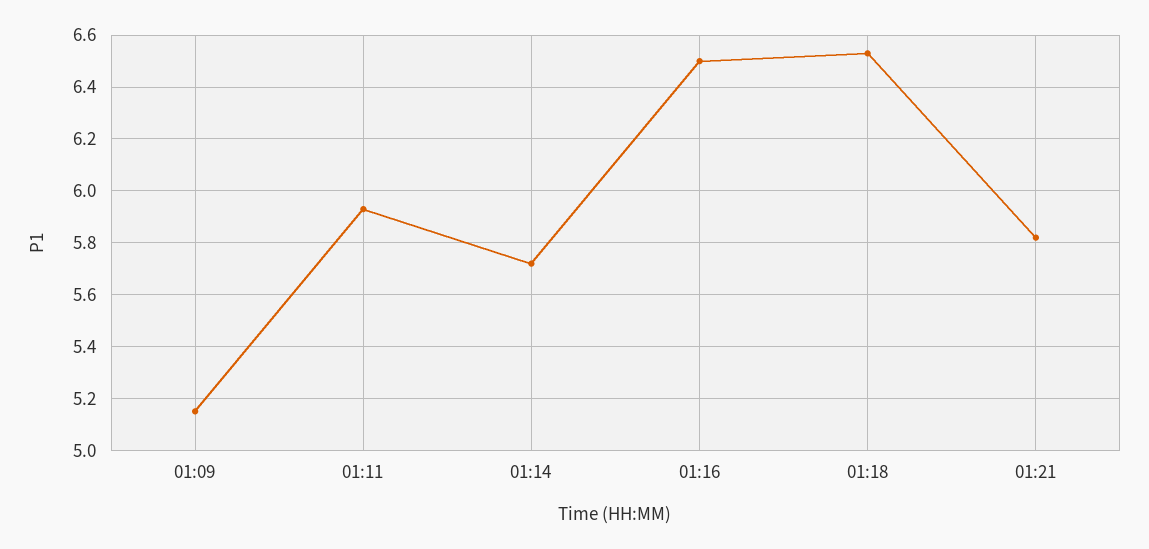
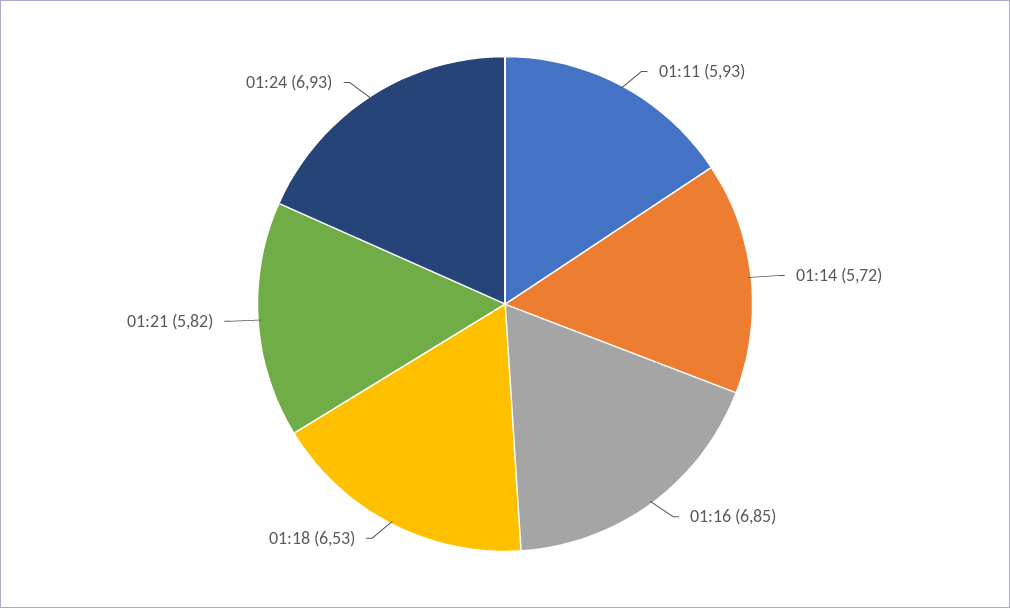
01:09: 5.15 -> none
01:16: 6.5 -> 6.85
01:24: none -> 6.93

